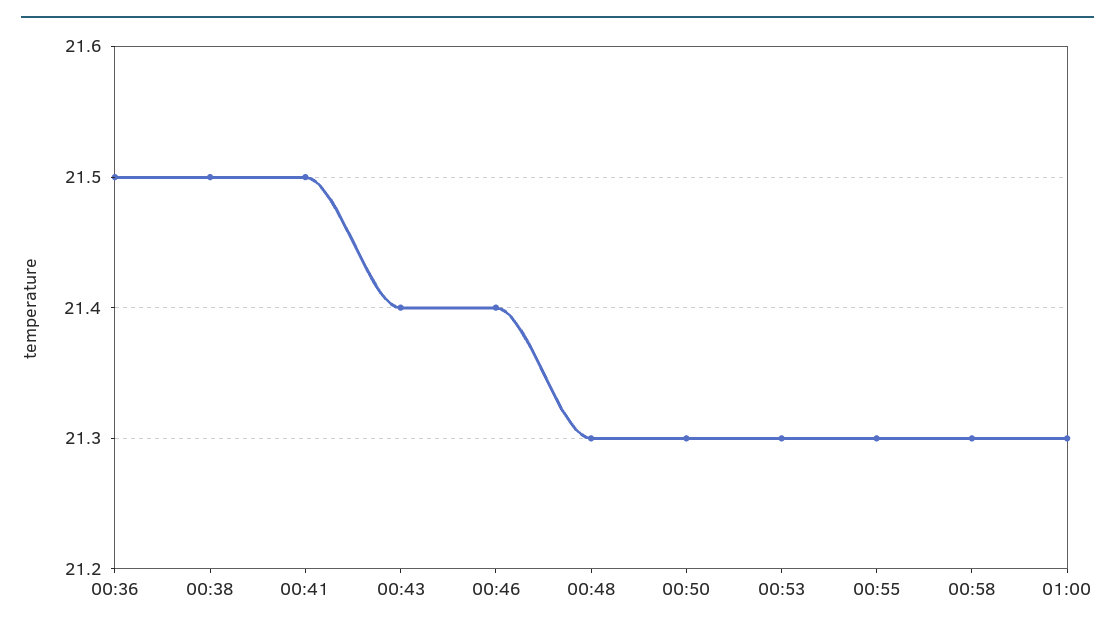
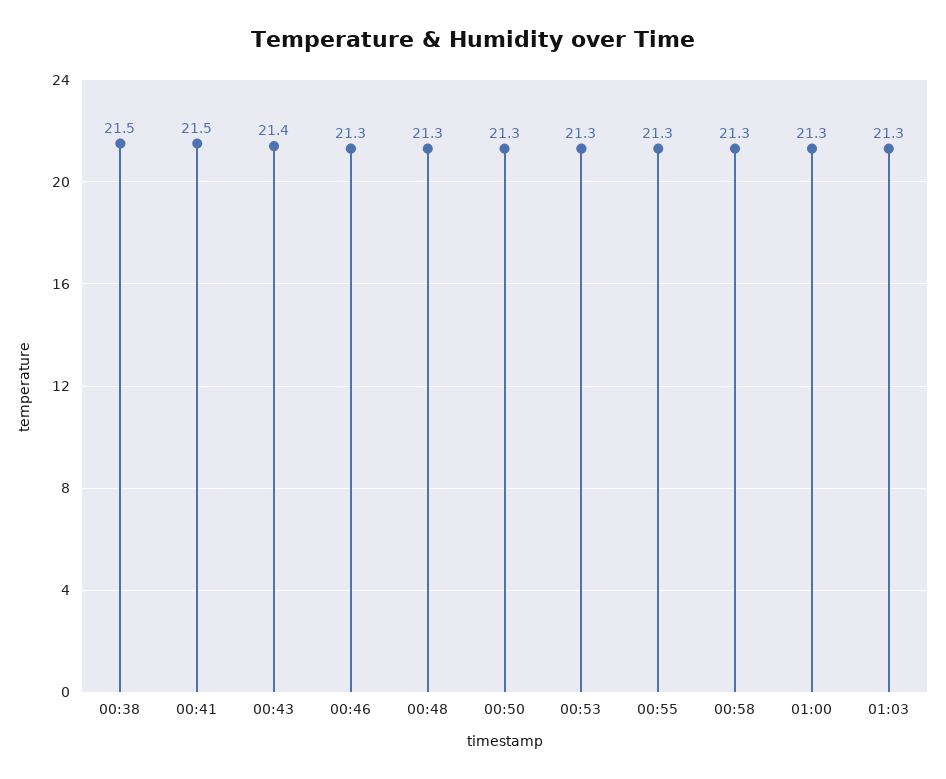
00:36: 21.5 -> none
00:46: 21.4 -> 21.3
01:03: none -> 21.3

